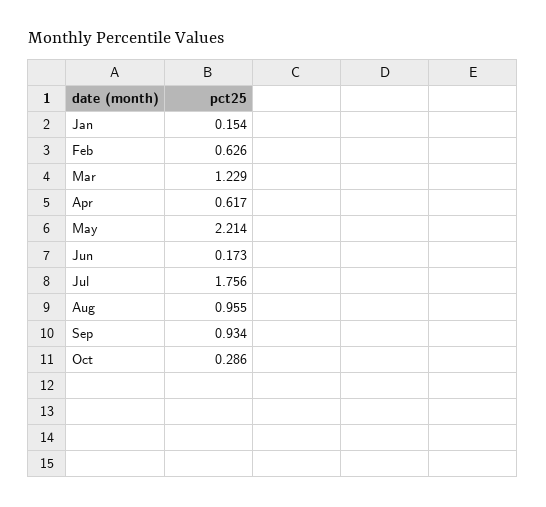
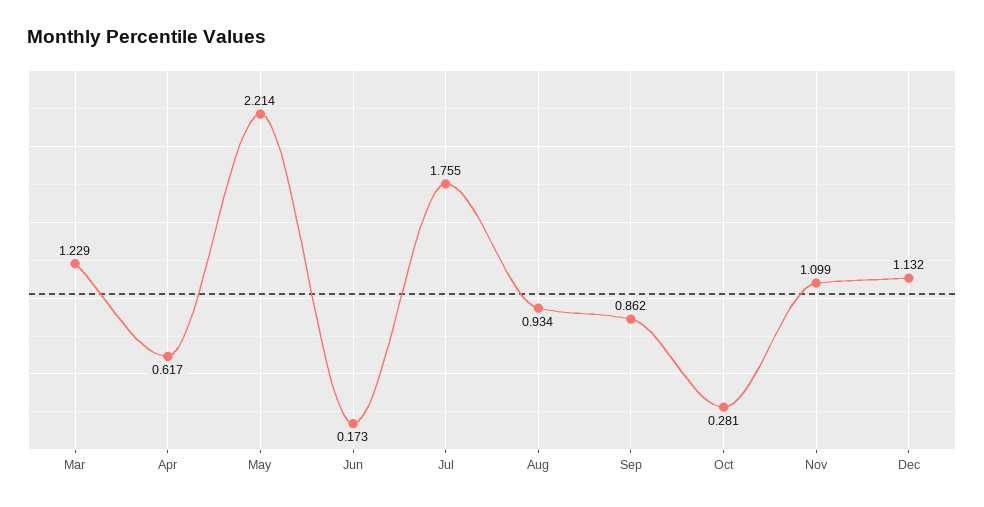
Jan: 0.154 -> none
Feb: 0.626 -> none
Jul: 1.756 -> 1.755
Aug: 0.955 -> 0.934
Sep: 0.934 -> 0.862
Oct: 0.286 -> 0.281
Nov: none -> 1.099
Dec: none -> 1.132

